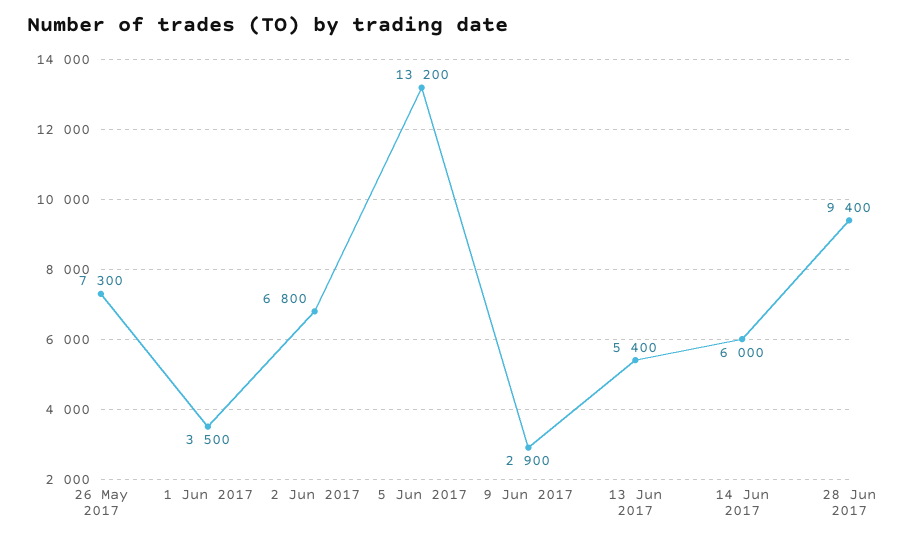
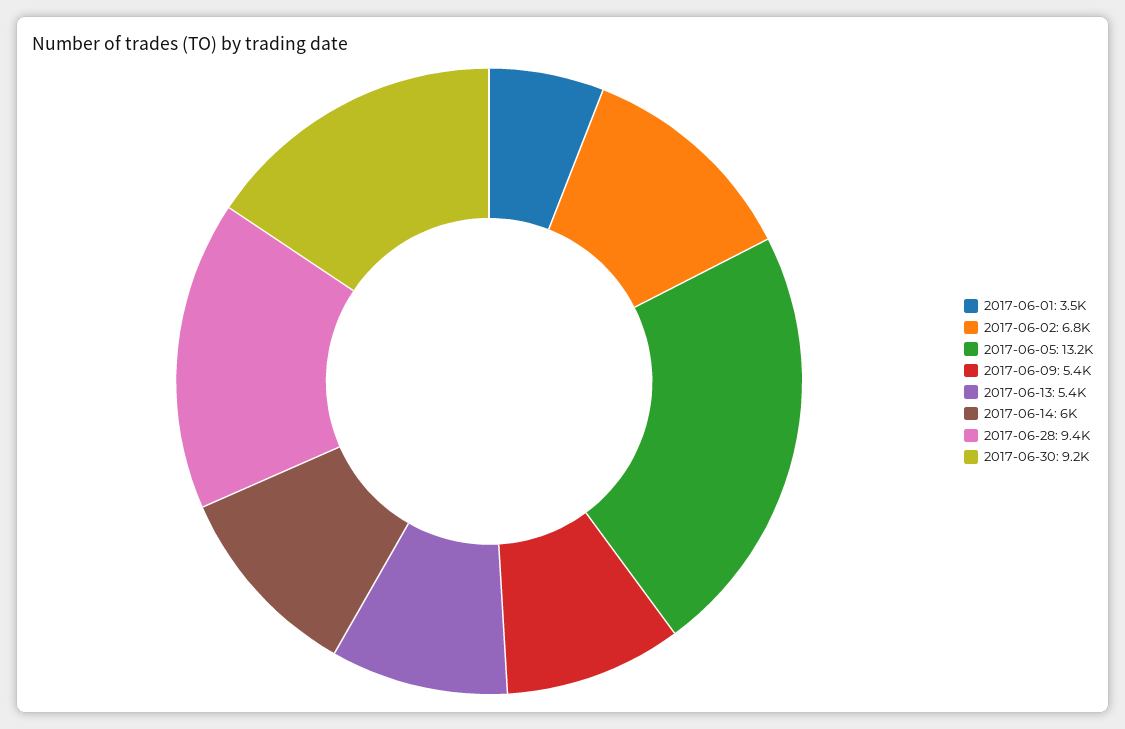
26 May 2017: 7300 -> none
9 Jun 2017: 2900 -> 5400
2017-06-30: none -> 9200

